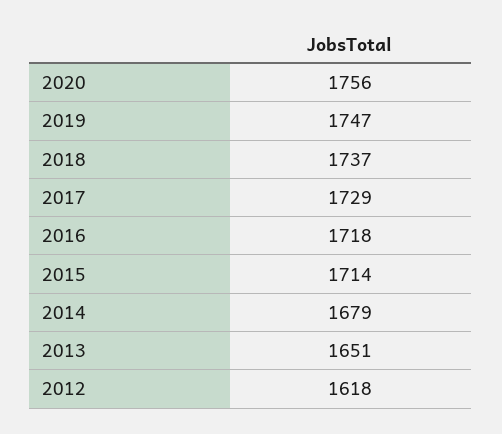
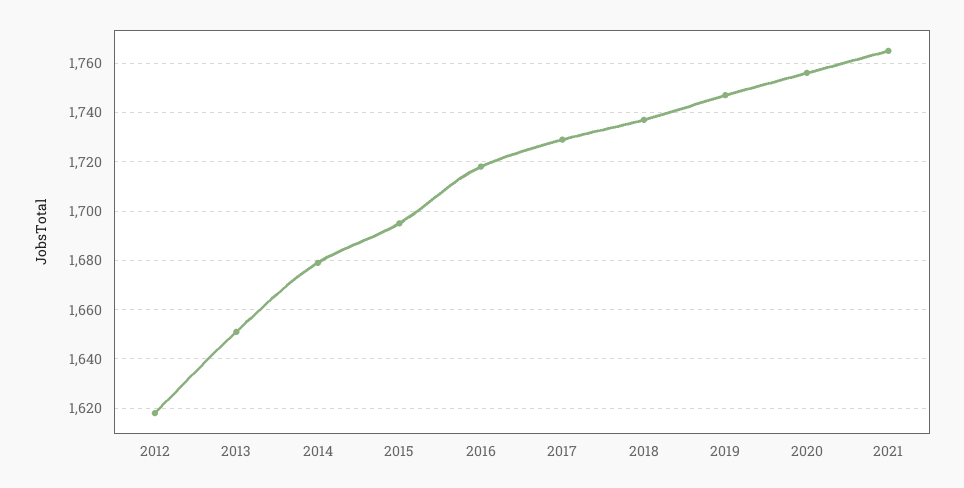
2015: 1714 -> 1695
2021: none -> 1765

